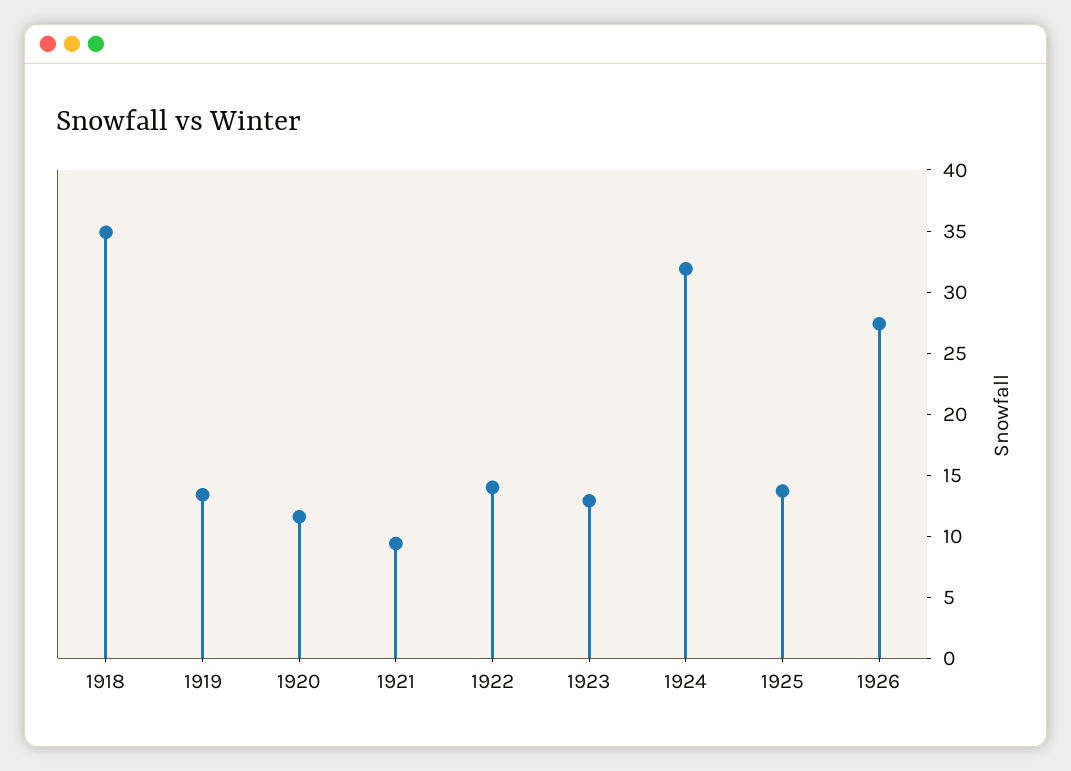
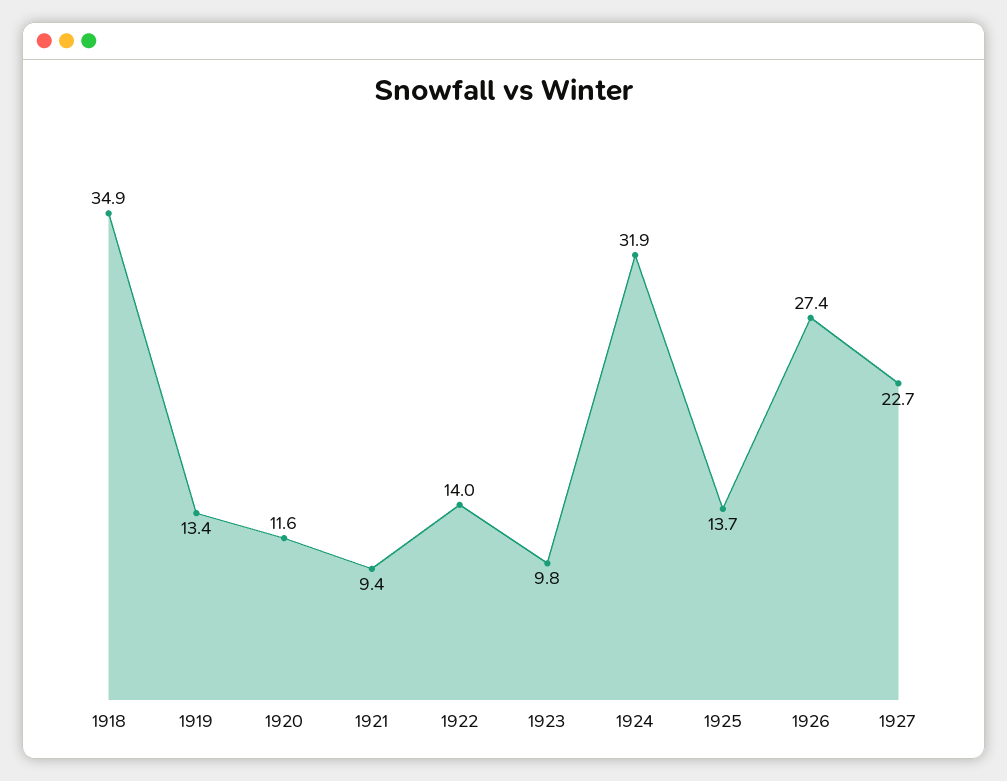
1923: 13 -> 9.8
1927: none -> 22.7

